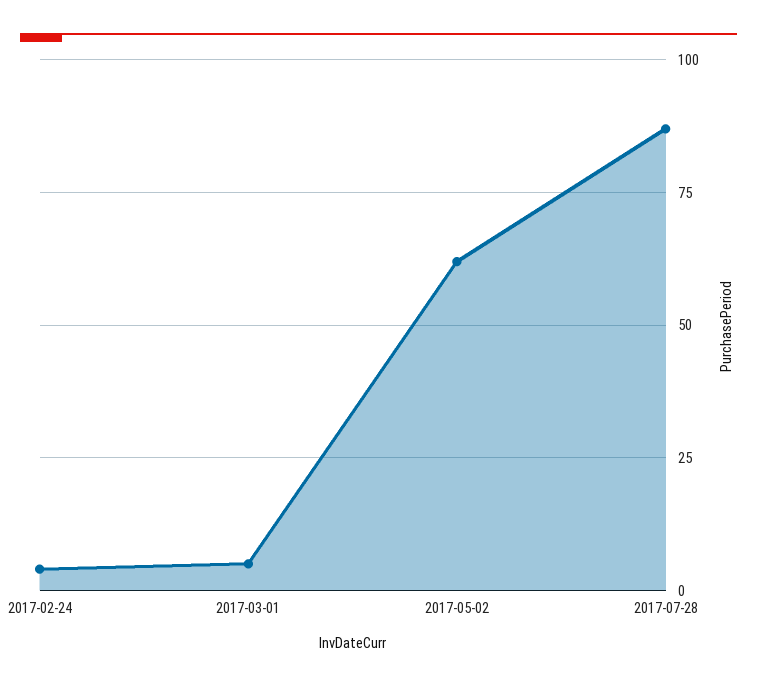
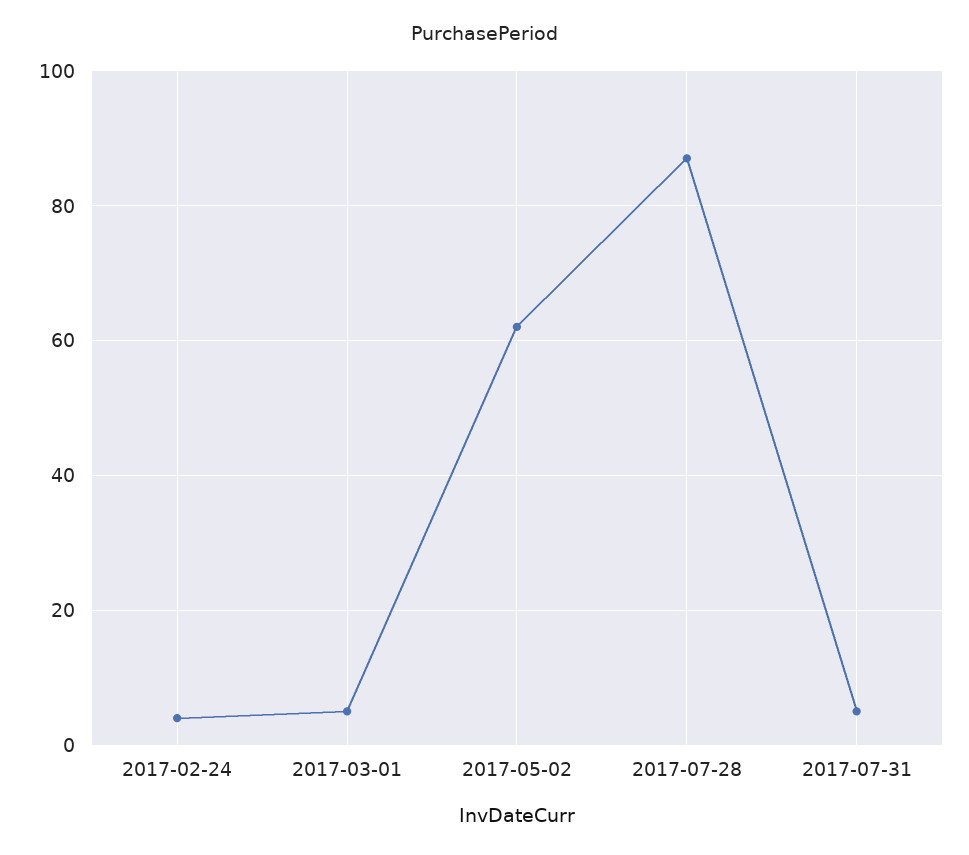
2017-07-31: none -> 5

